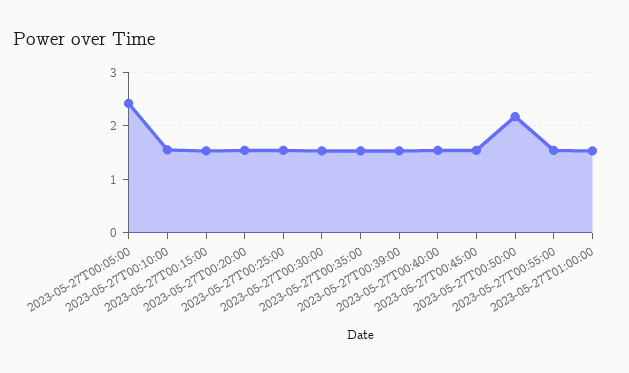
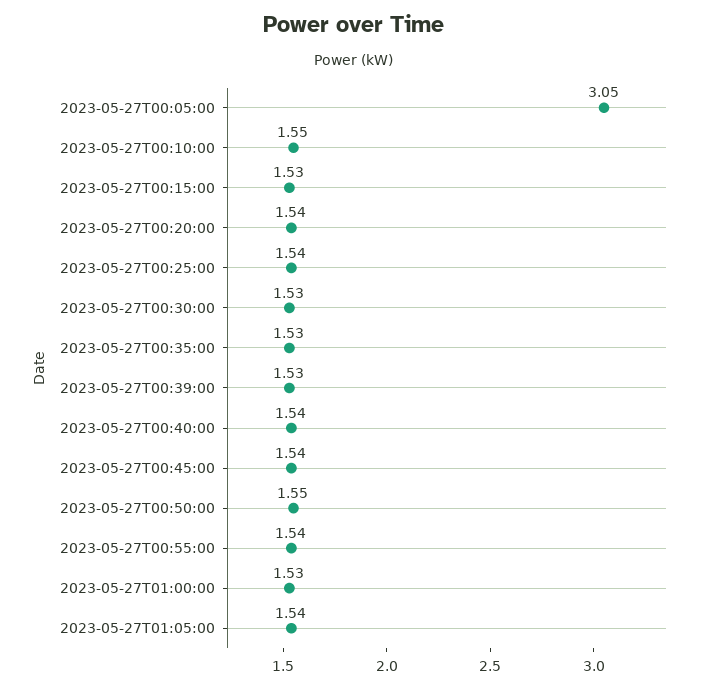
2023-05-27T00:05:00: 2.4 -> 3.05
2023-05-27T00:50:00: 2.2 -> 1.55
2023-05-27T01:05:00: none -> 1.54

